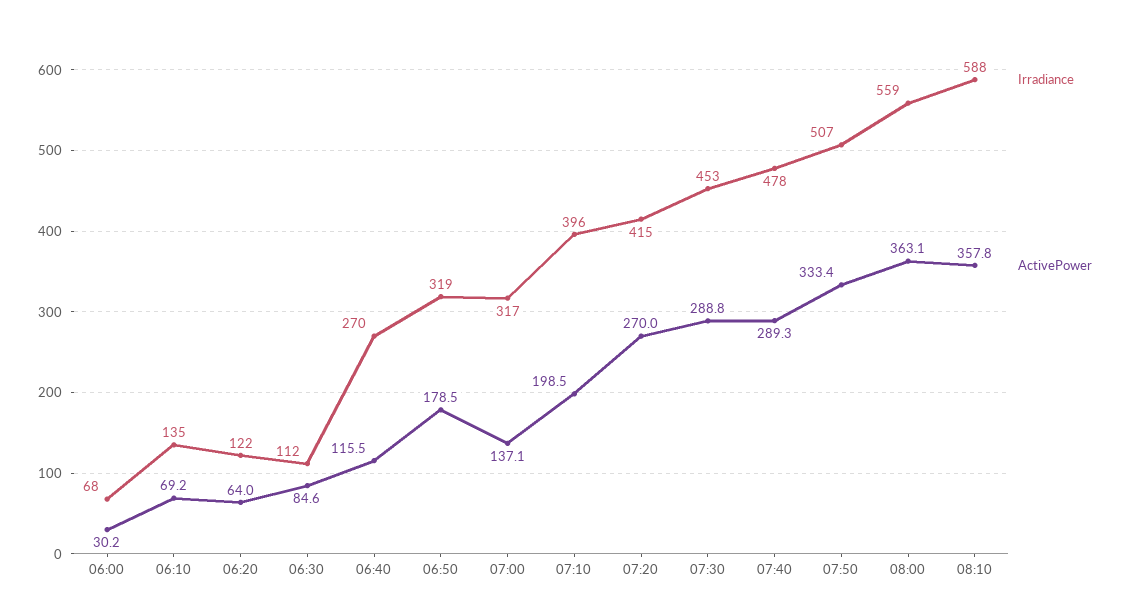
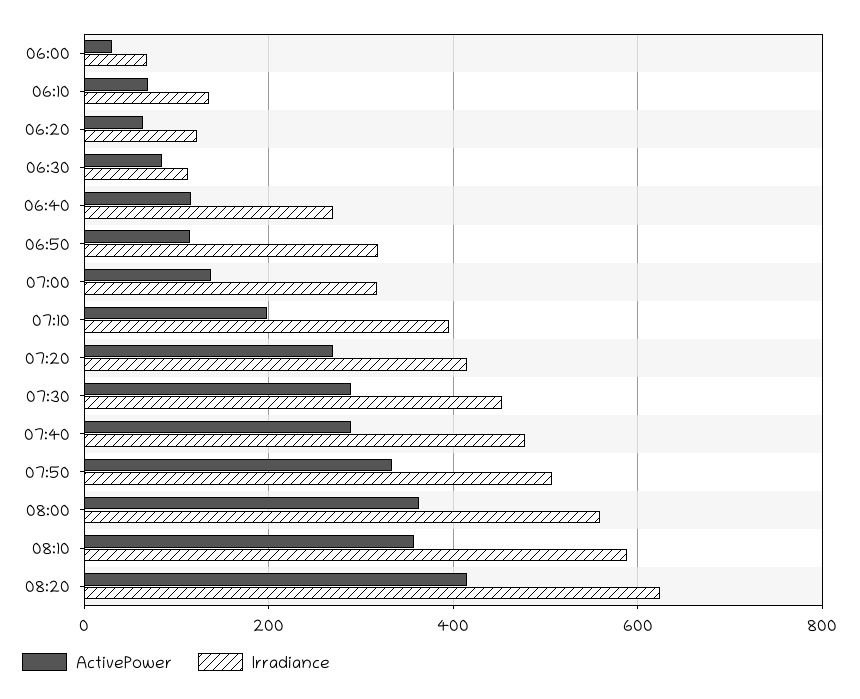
ActivePower, 06:50: 178.5 -> 120
ActivePower, 08:20: none -> 420
Irradiance, 08:20: none -> 620

